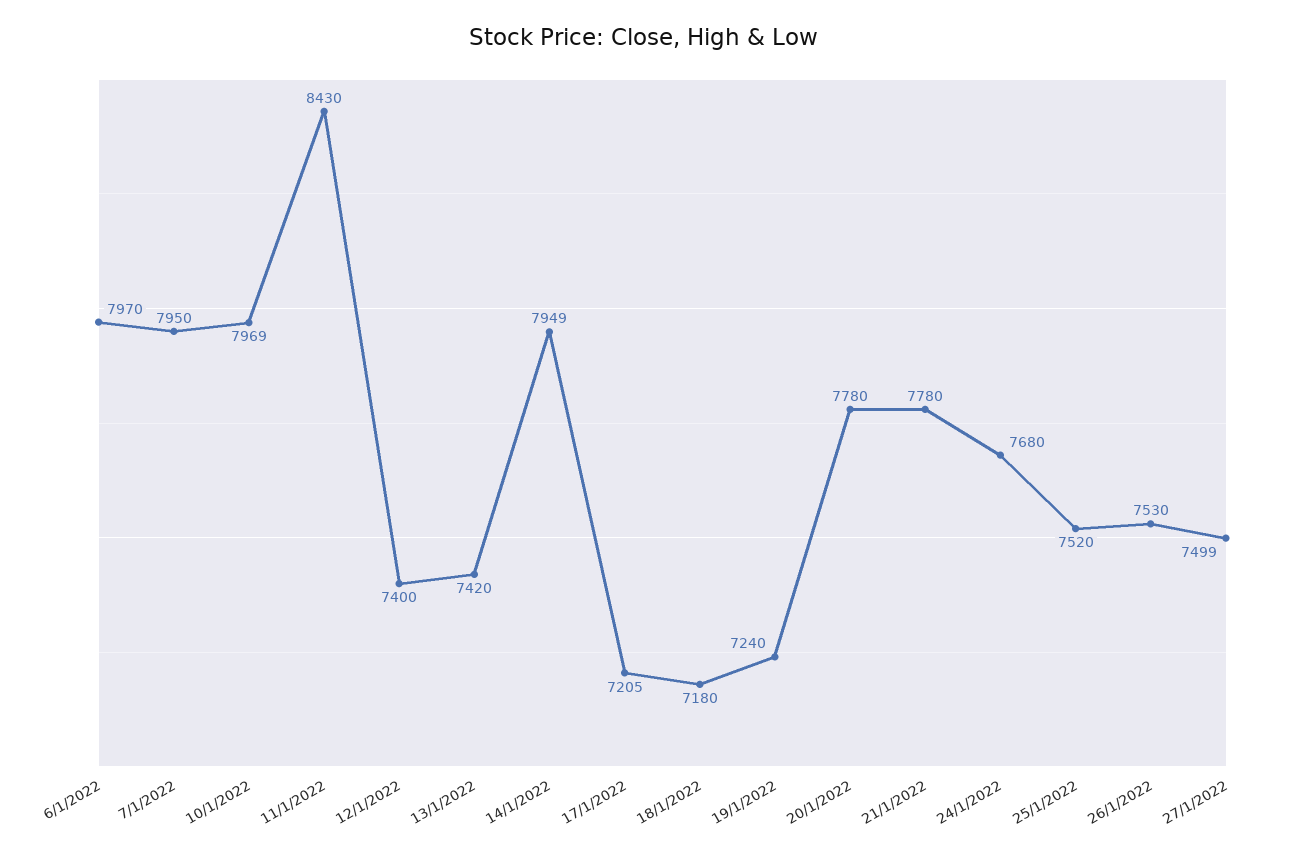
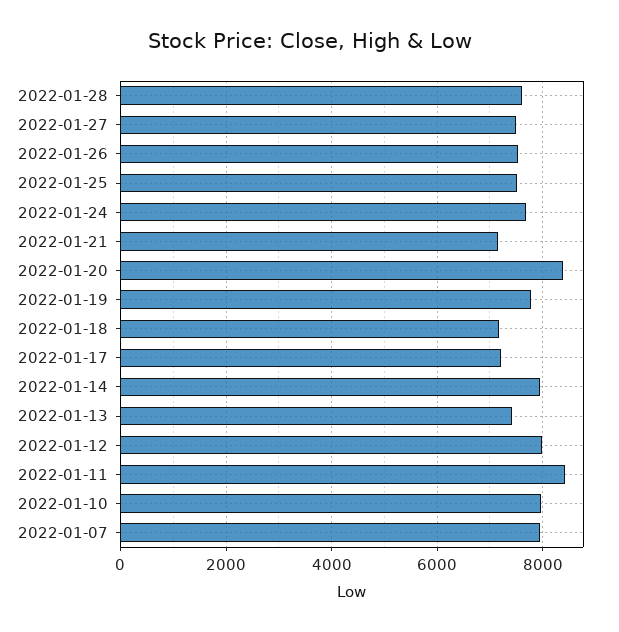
6/1/2022: 7970 -> none
12/1/2022: 7400 -> 8000
19/1/2022: 7240 -> 7800
20/1/2022: 7780 -> 8400
21/1/2022: 7780 -> 7200
2022-01-28: none -> 7600

